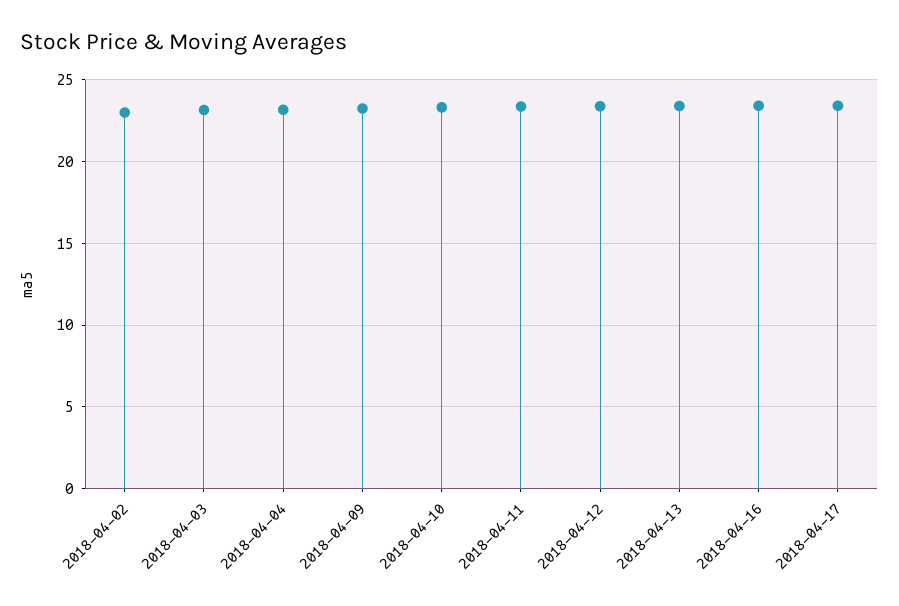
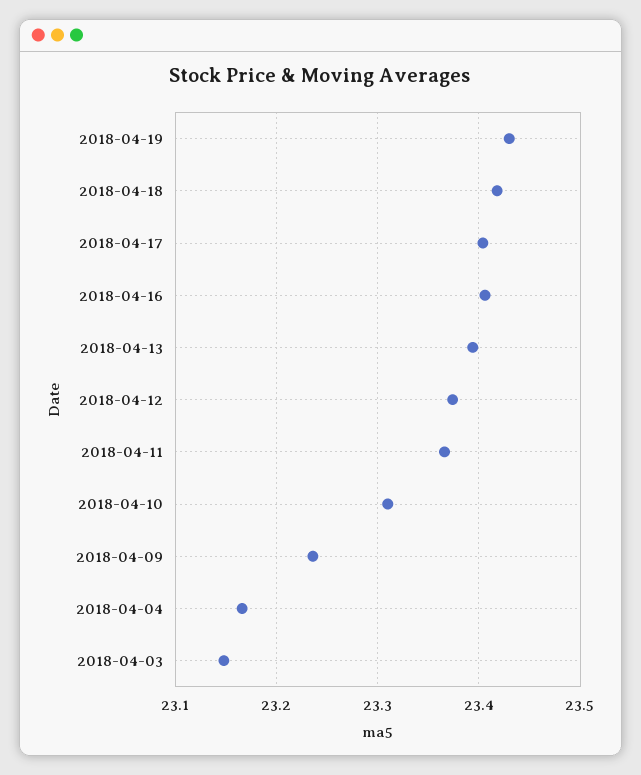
2018-04-02: 23 -> none
2018-04-19: none -> 23.43
2018-04-18: none -> 23.42

